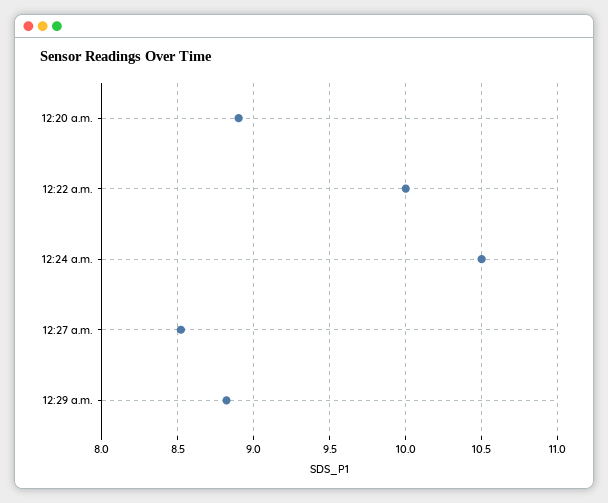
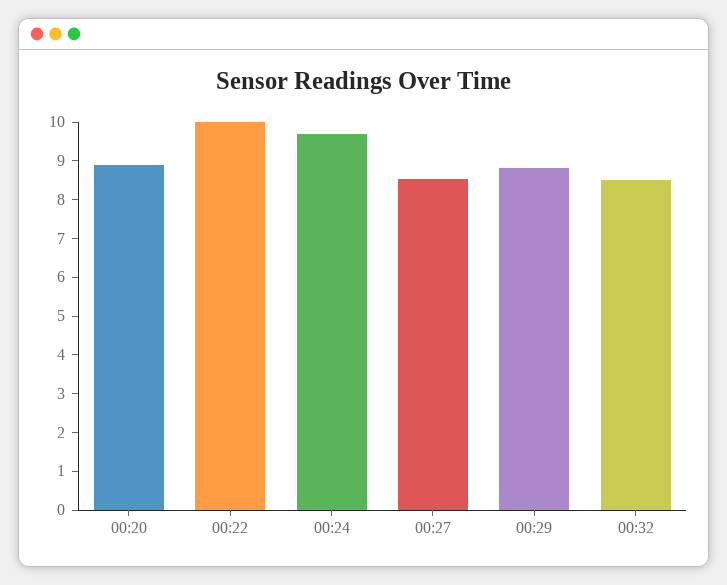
12:24 a.m.: 10.5 -> 9.75
00:32: none -> 8.5

